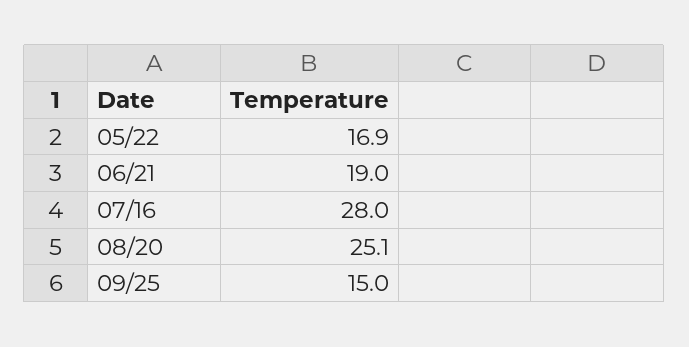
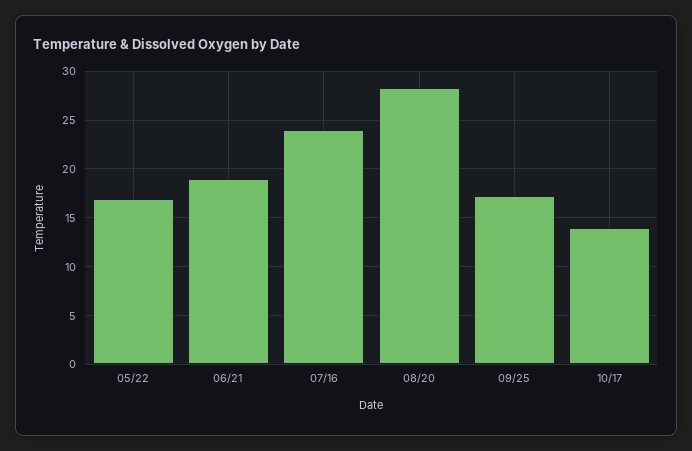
07/16: 28 -> 24
08/20: 25.1 -> 28
09/25: 15 -> 17
10/17: none -> 14

